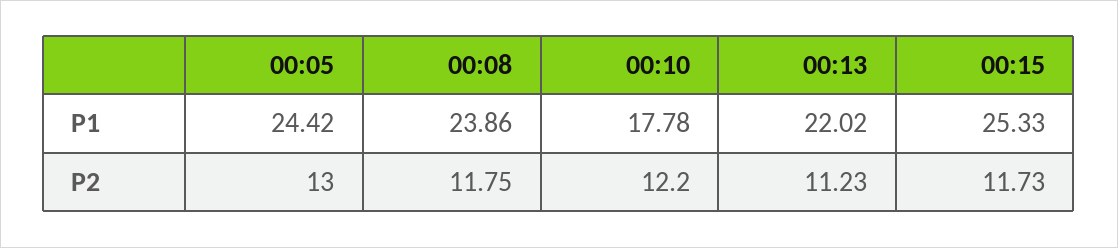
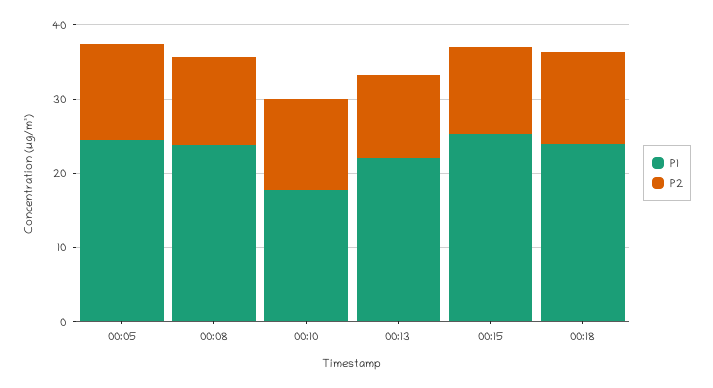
P1, 00:18: none -> 24
P2, 00:18: none -> 12

